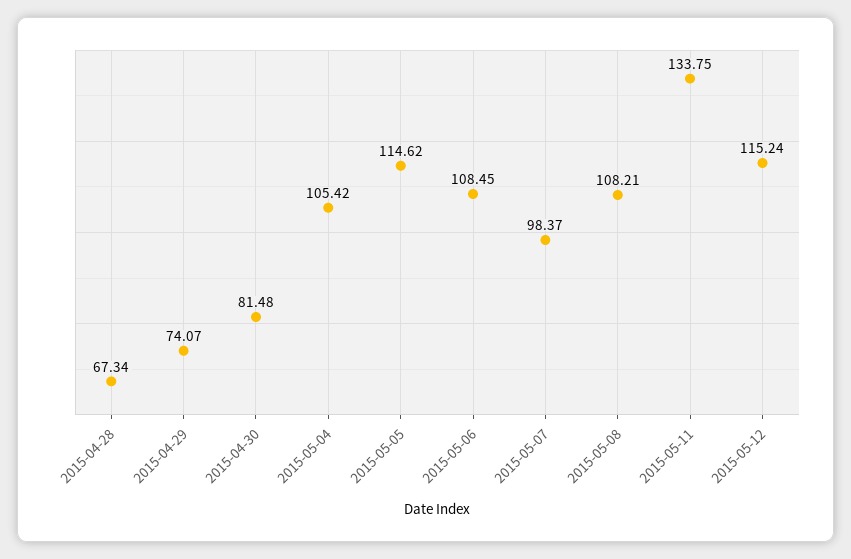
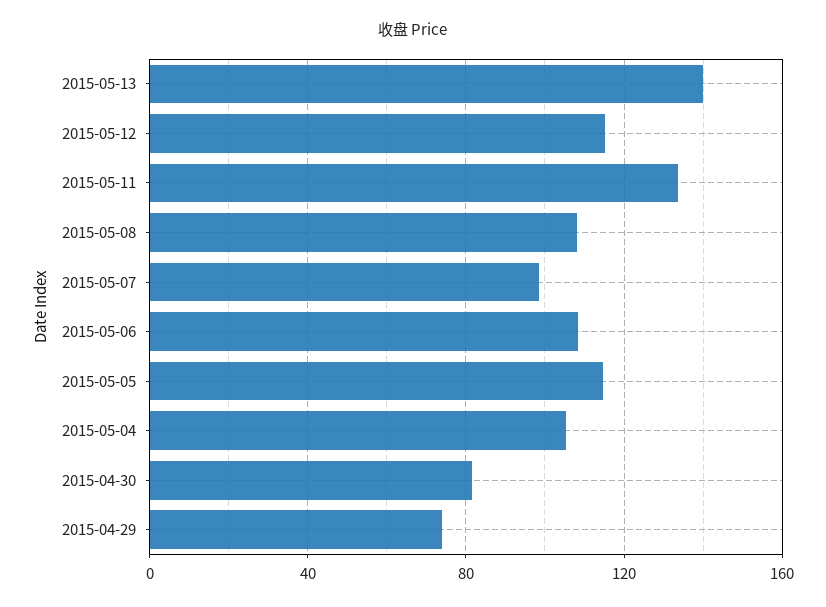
2015-04-28: 67.34 -> none
2015-05-13: none -> 140

